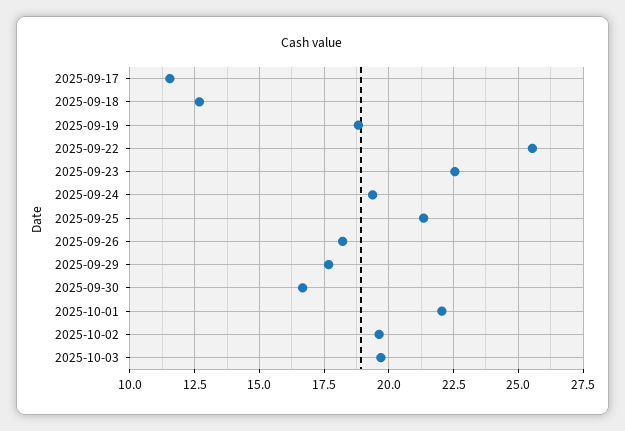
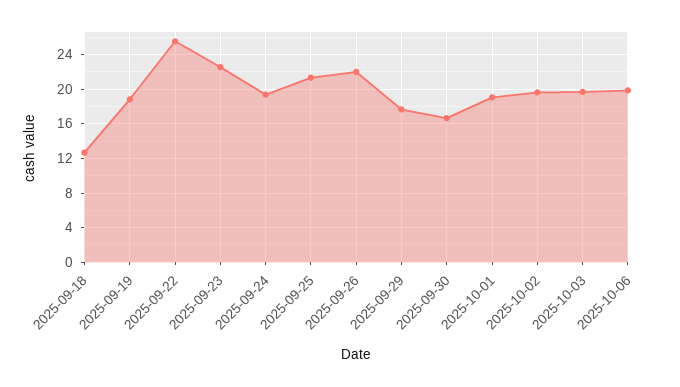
2025-09-17: 11.5 -> none
2025-09-26: 18.25 -> 22
2025-10-01: 22 -> 19
2025-10-06: none -> 20

